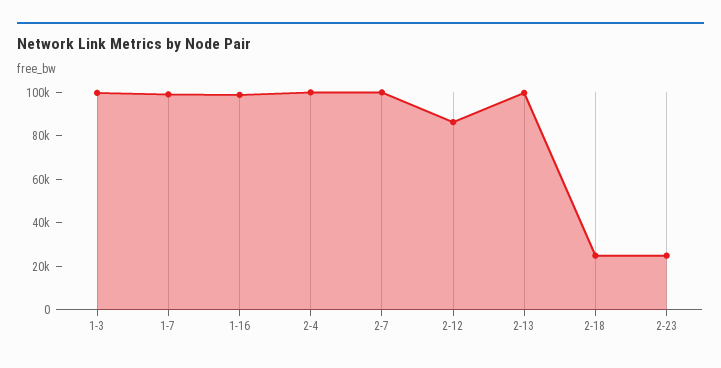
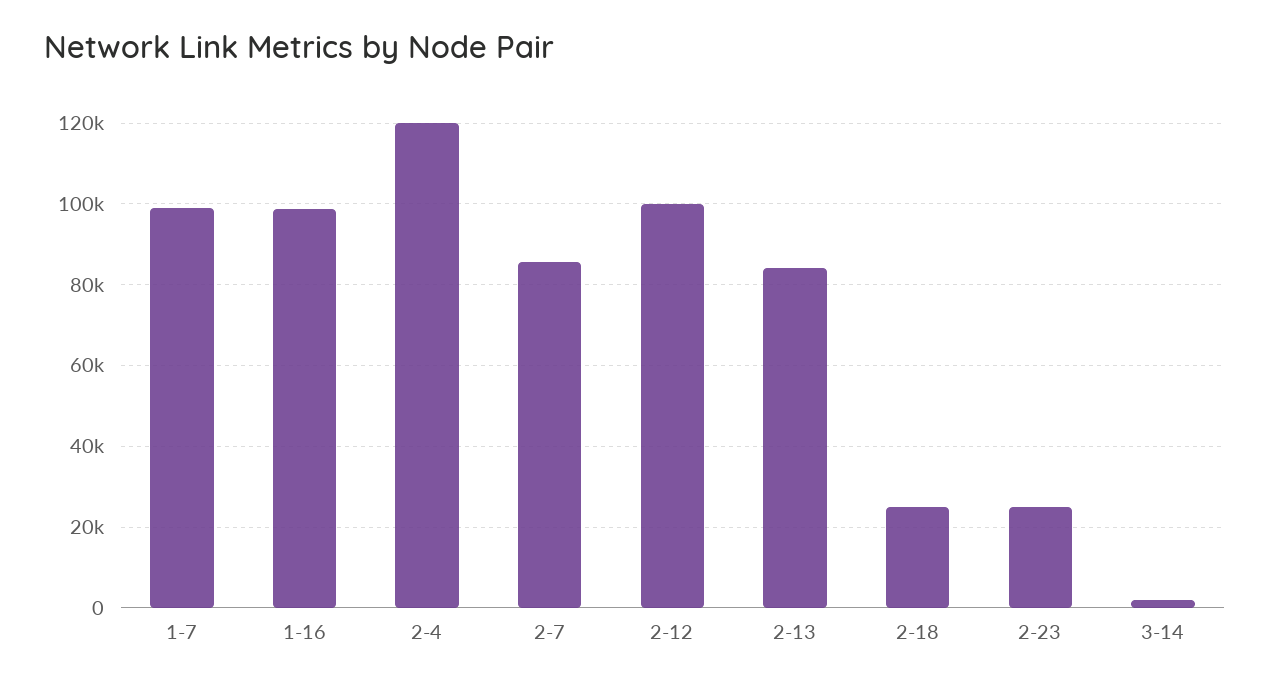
1-3: 100000 -> none
2-4: 100000 -> 120000
2-7: 100000 -> 86000
2-12: 85000 -> 100000
2-13: 100000 -> 84000
3-14: none -> 2000

